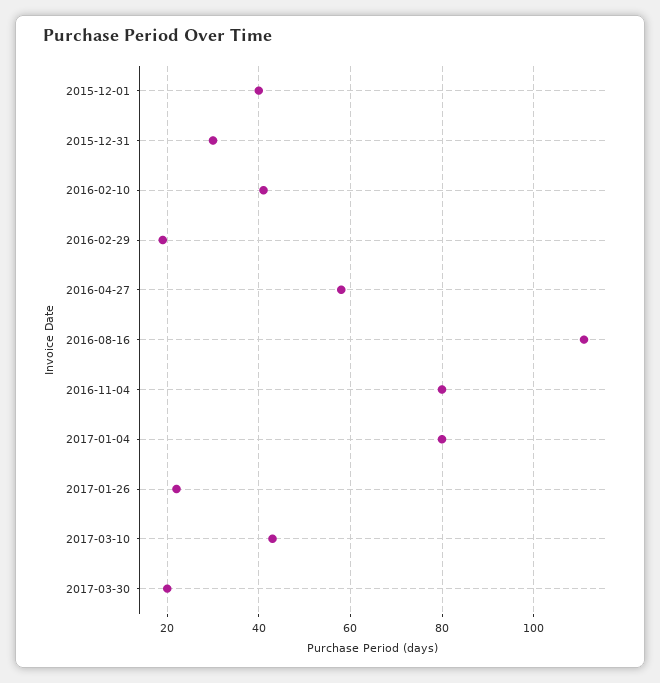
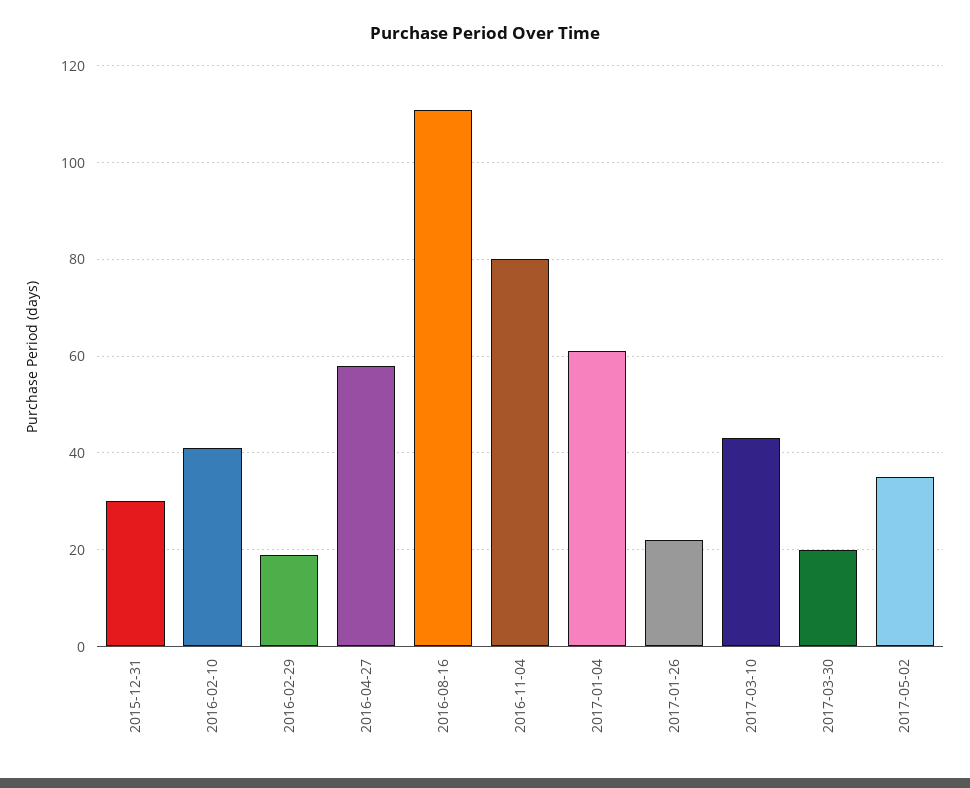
2015-12-01: 40 -> none
2017-01-04: 80 -> 60
2017-05-02: none -> 35

